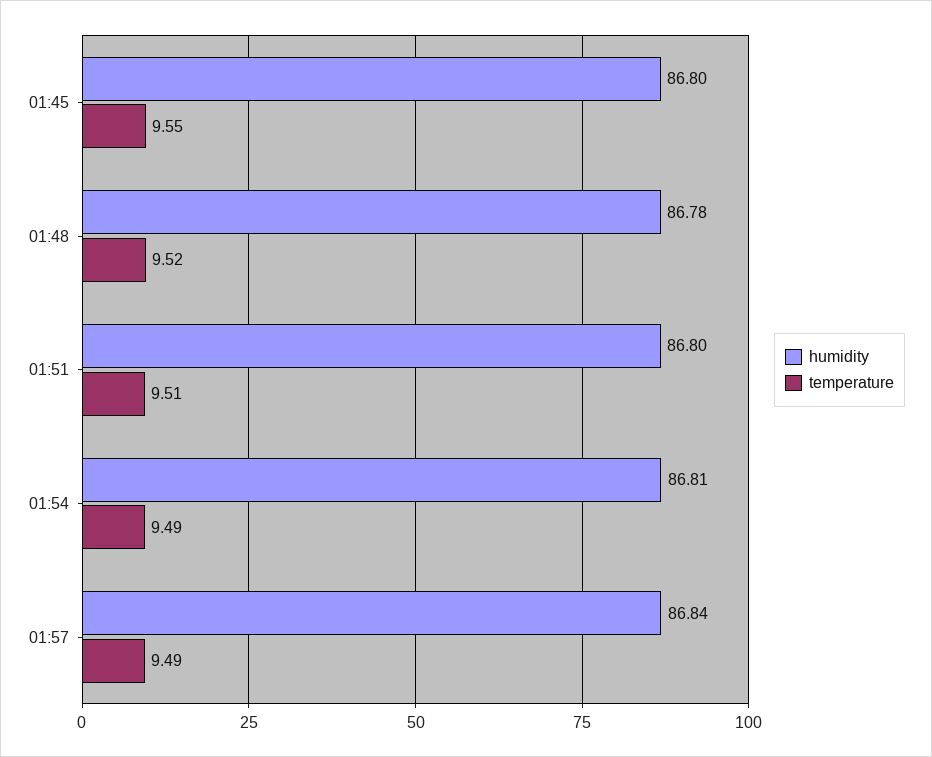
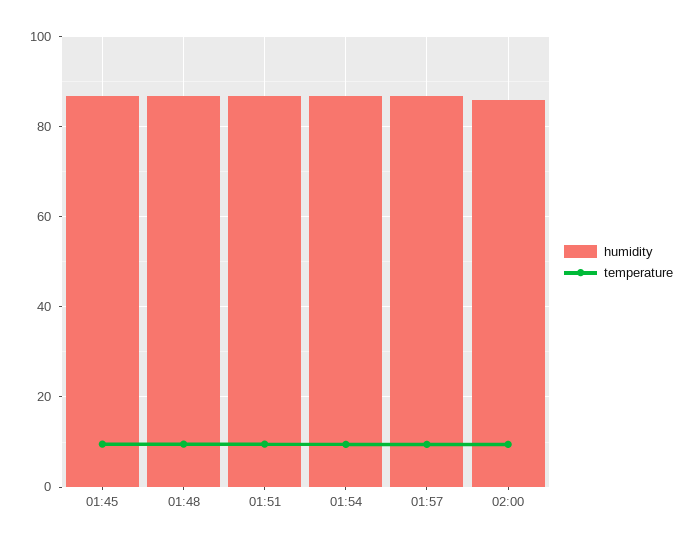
humidity, 02:00: none -> 86
temperature, 02:00: none -> 10

